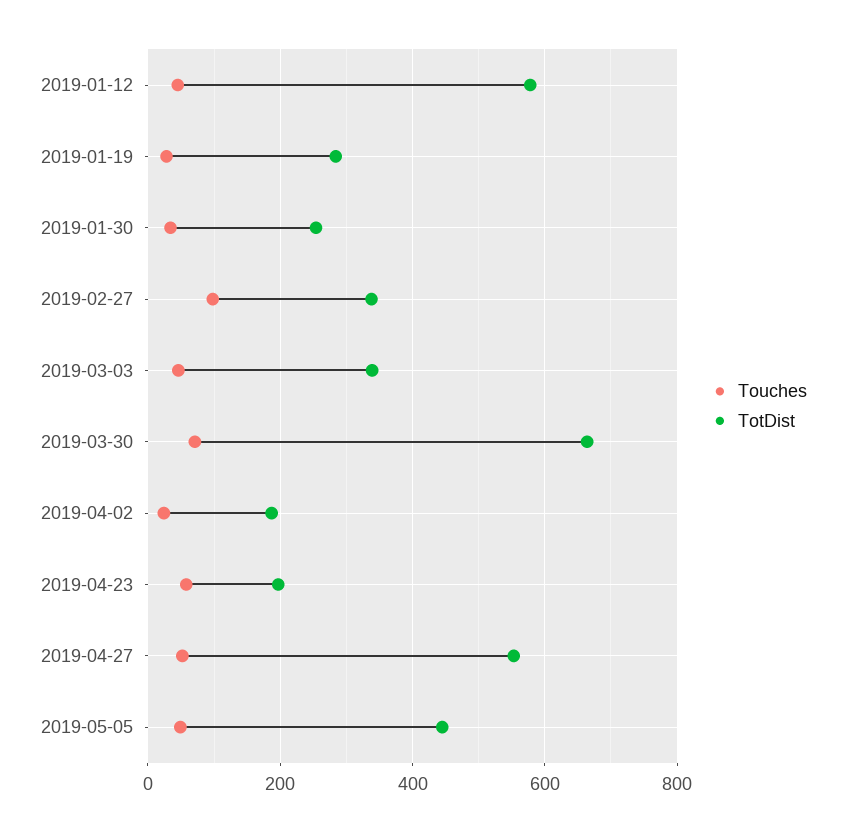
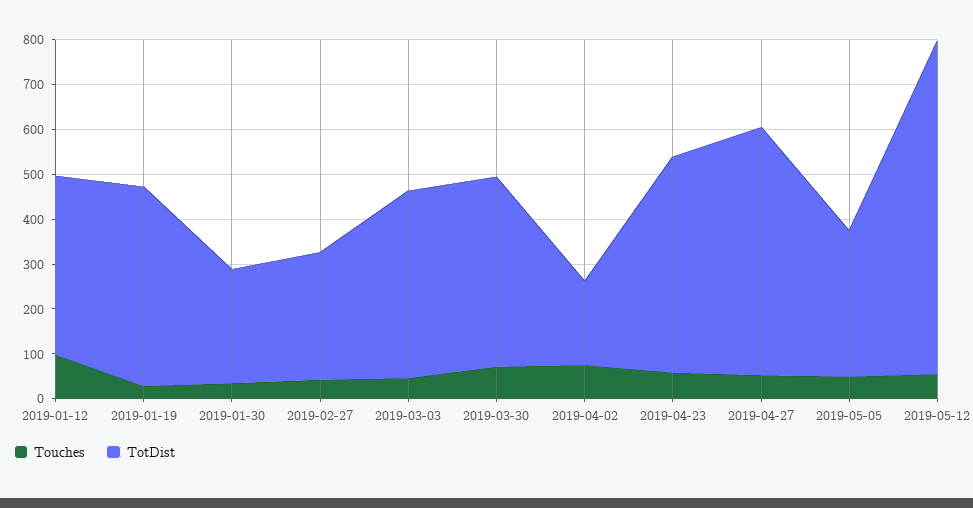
Touches, 2019-01-12: 40 -> 100
TotDist, 2019-01-12: 580 -> 400
TotDist, 2019-01-19: 280 -> 440
Touches, 2019-02-27: 100 -> 40
TotDist, 2019-02-27: 340 -> 280
TotDist, 2019-03-03: 340 -> 420
TotDist, 2019-03-30: 660 -> 420
Touches, 2019-04-02: 20 -> 80
TotDist, 2019-04-23: 200 -> 480
TotDist, 2019-05-05: 440 -> 320
Touches, 2019-05-12: none -> 60
TotDist, 2019-05-12: none -> 740

